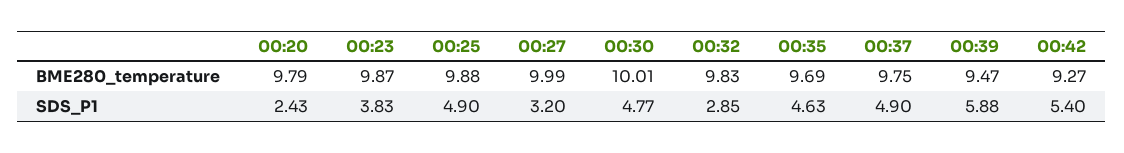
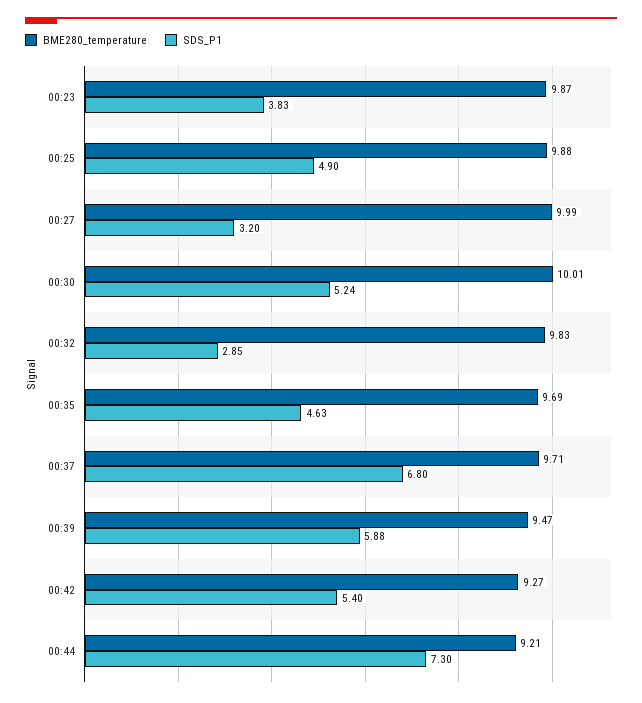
BME280_temperature, 00:20: 9.79 -> none
BME280_temperature, 00:37: 9.75 -> 9.71
SDS_P1, 00:20: 2.43 -> none
SDS_P1, 00:30: 4.77 -> 5.24
SDS_P1, 00:37: 4.9 -> 6.8
BME280_temperature, 00:44: none -> 9.21
SDS_P1, 00:44: none -> 7.3

